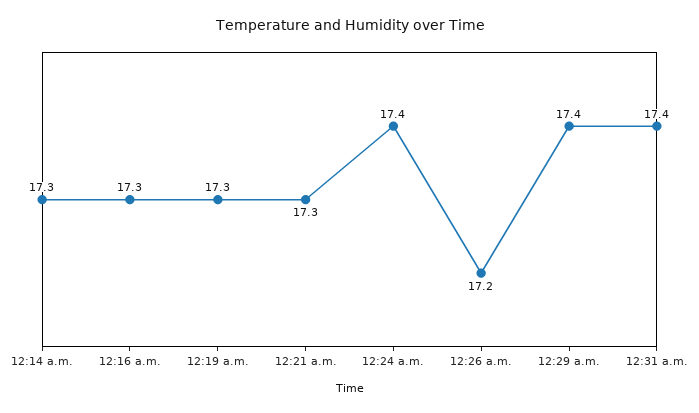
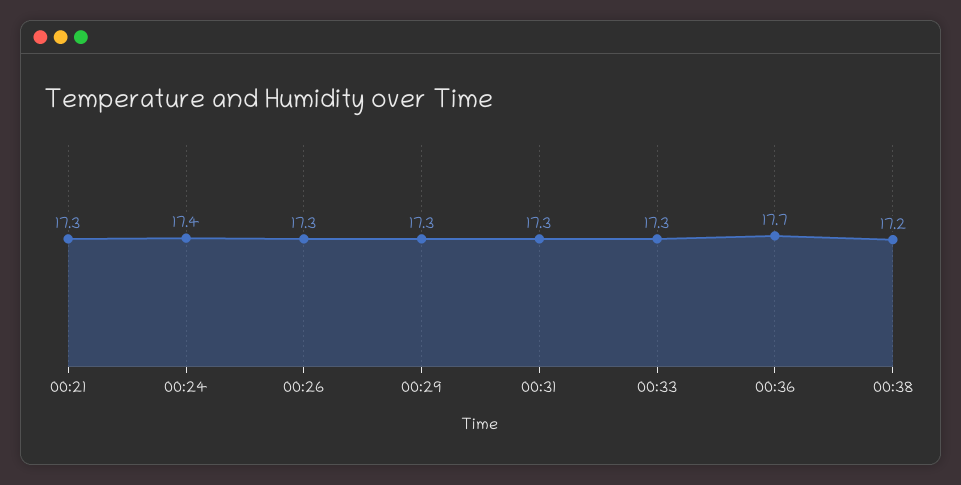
12:14 a.m.: 17.3 -> none
12:16 a.m.: 17.3 -> none
12:19 a.m.: 17.3 -> none
12:26 a.m.: 17.2 -> 17.3
12:29 a.m.: 17.4 -> 17.3
12:31 a.m.: 17.4 -> 17.3
00:33: none -> 17.3
00:36: none -> 17.7
00:38: none -> 17.2

